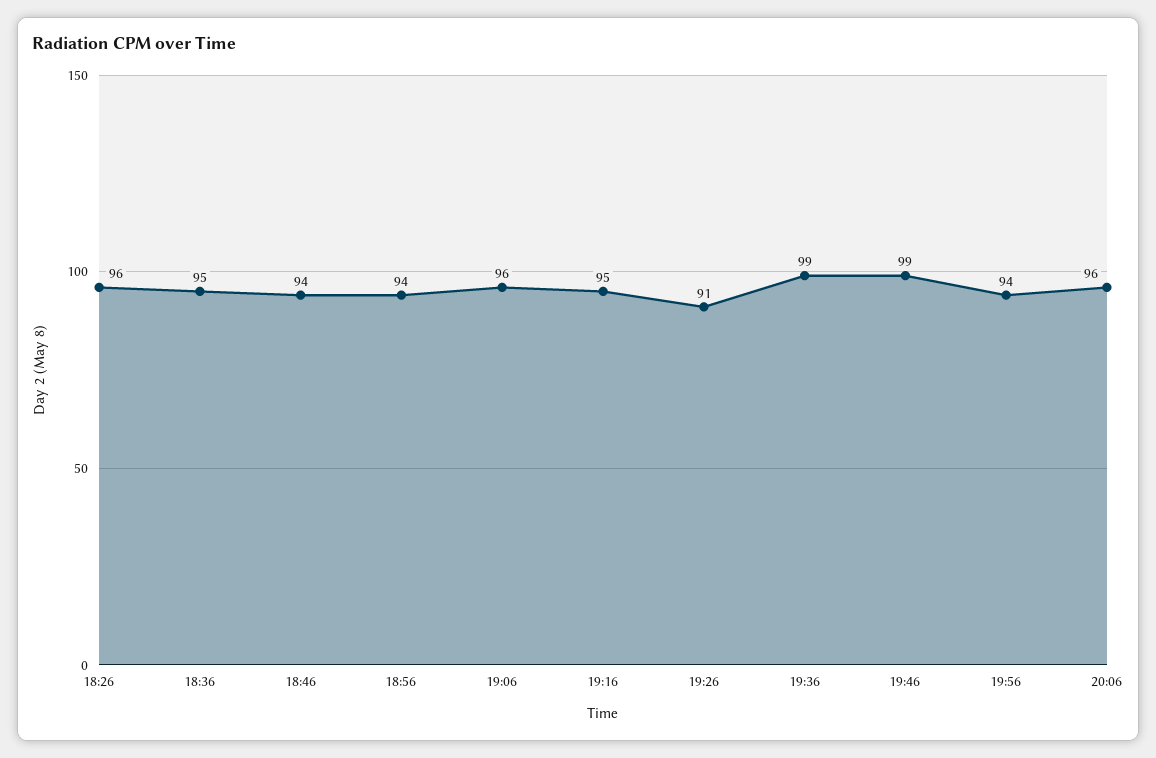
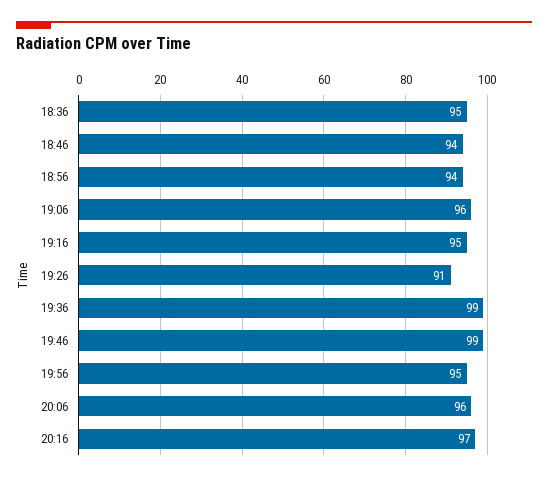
18:26: 96 -> none
19:56: 94 -> 95
20:16: none -> 97

